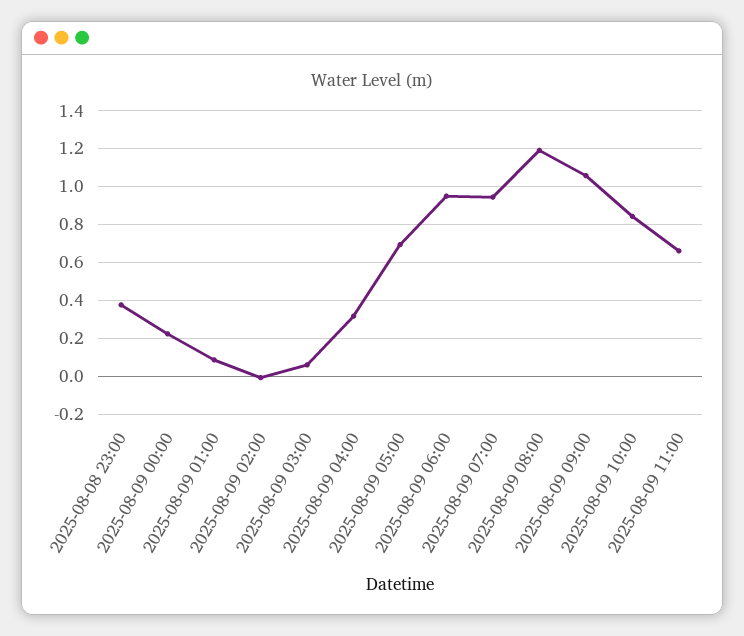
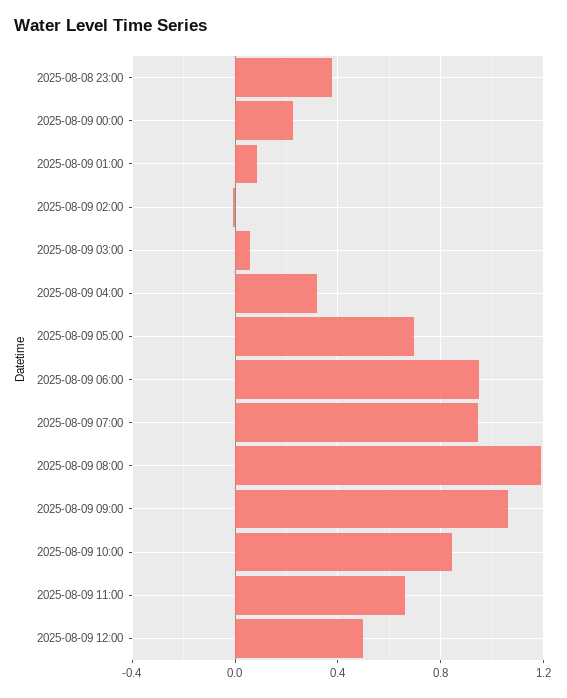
2025-08-09 12:00: none -> 0.5

